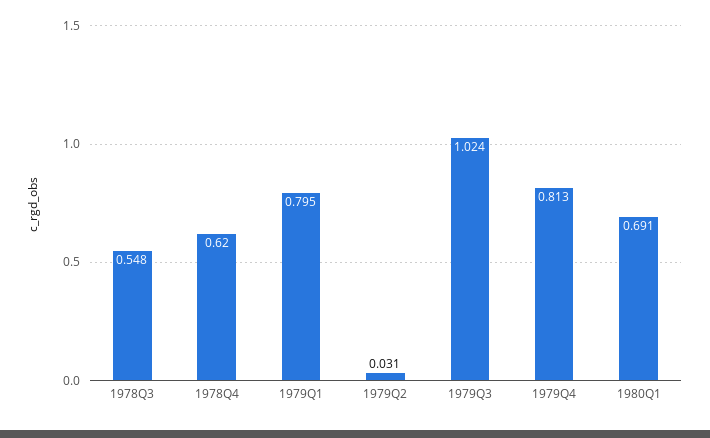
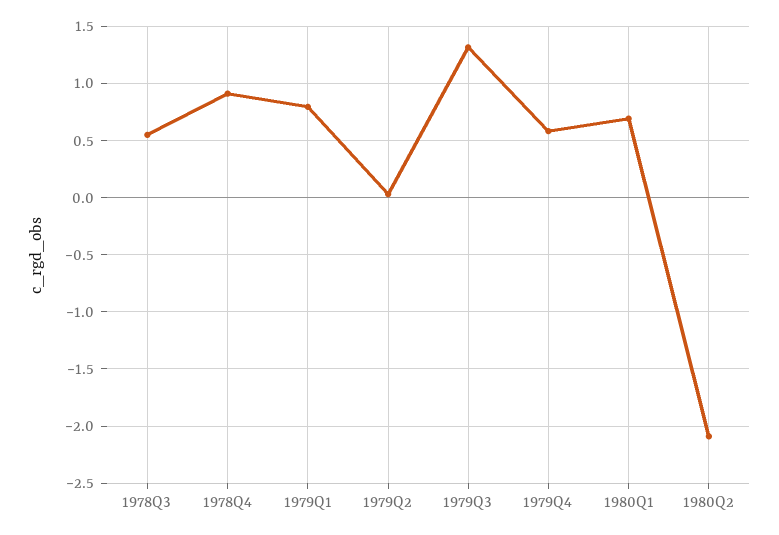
1978Q4: 0.62 -> 0.9
1979Q3: 1.024 -> 1.3
1979Q4: 0.813 -> 0.6
1980Q2: none -> -2.1

